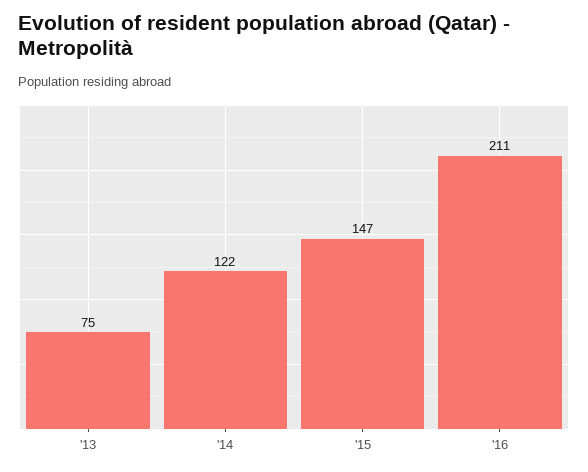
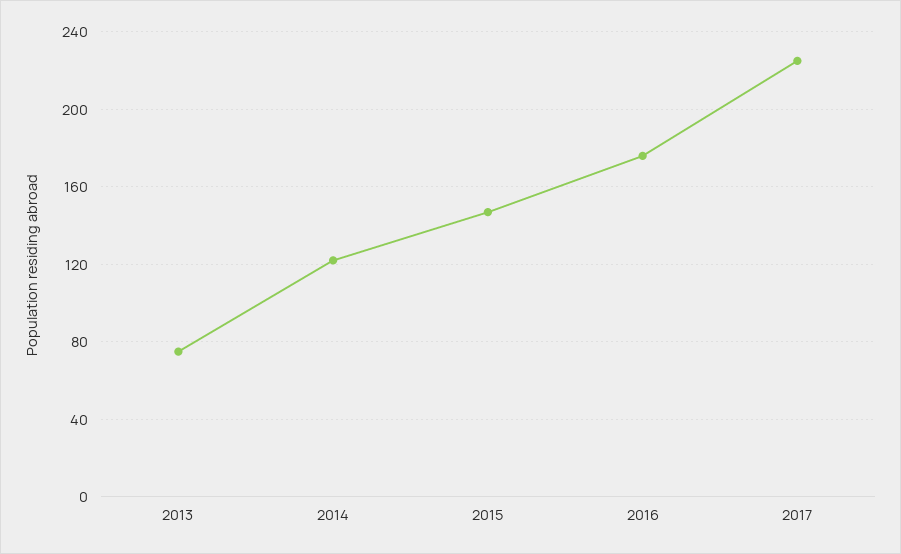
'16: 211 -> 175
2017: none -> 225

